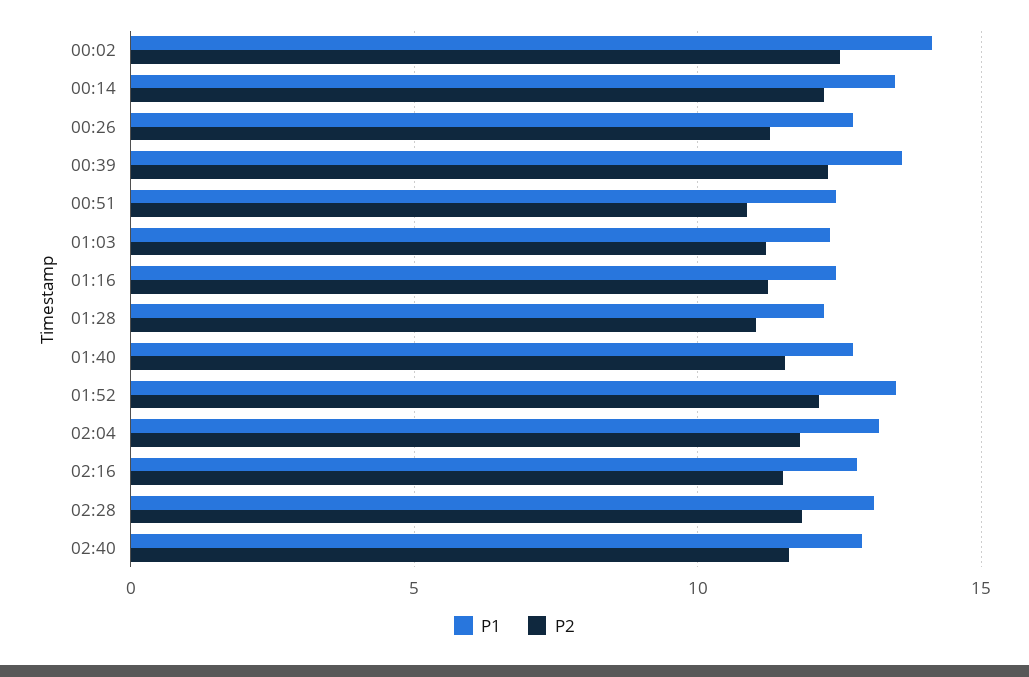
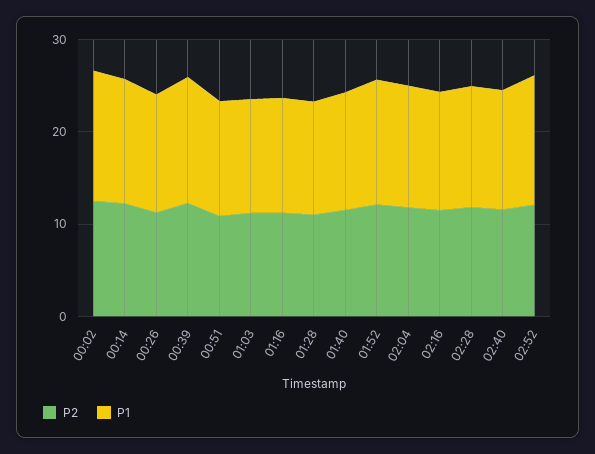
P2, 02:52: none -> 12
P1, 02:52: none -> 14

